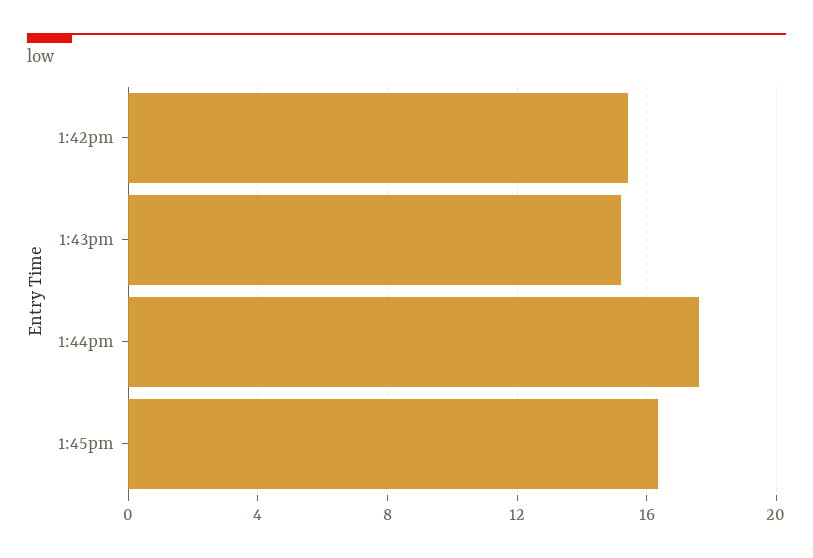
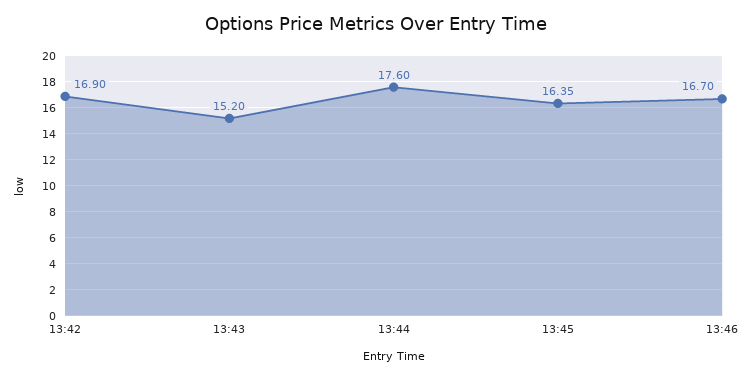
1:42pm: 15.5 -> 16.9
13:46: none -> 16.7

